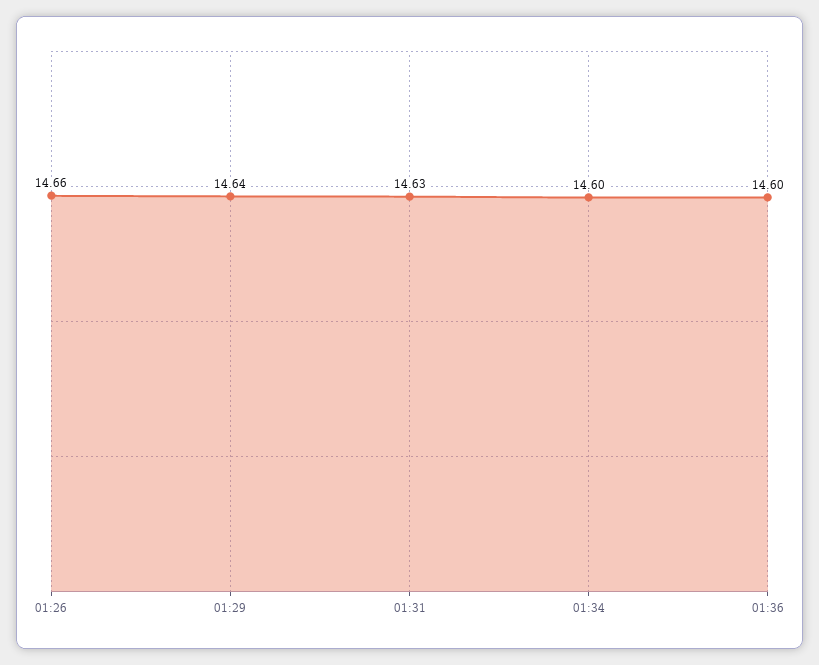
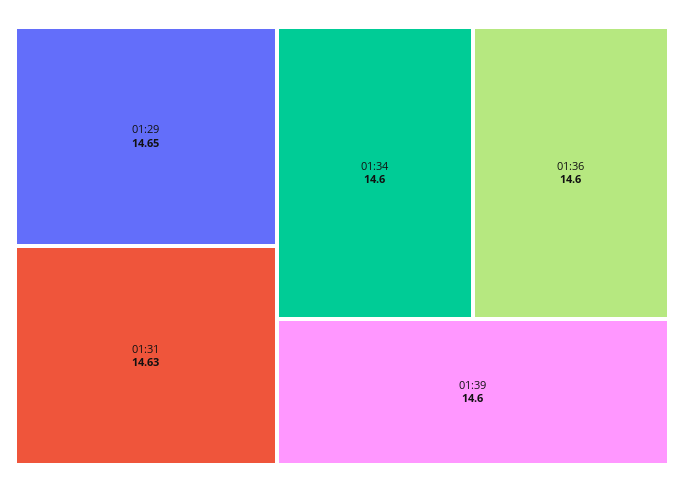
01:26: 14.66 -> none
01:29: 14.64 -> 14.65
01:39: none -> 14.6

